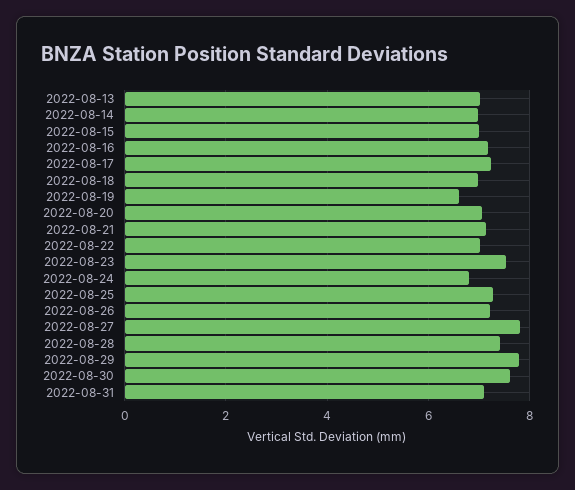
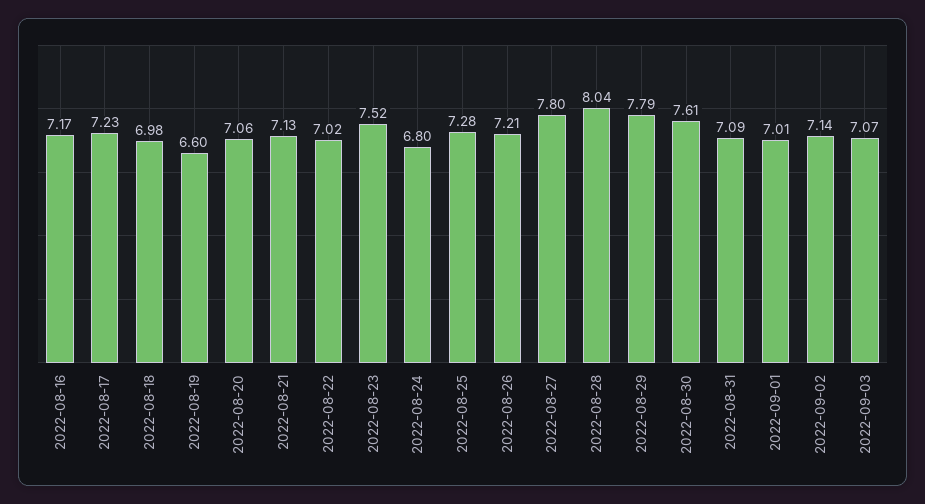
2022-08-13: 7 -> none
2022-08-14: 7 -> none
2022-08-15: 7 -> none
2022-08-28: 7.4 -> 8.04
2022-09-01: none -> 7.01
2022-09-02: none -> 7.14
2022-09-03: none -> 7.07

